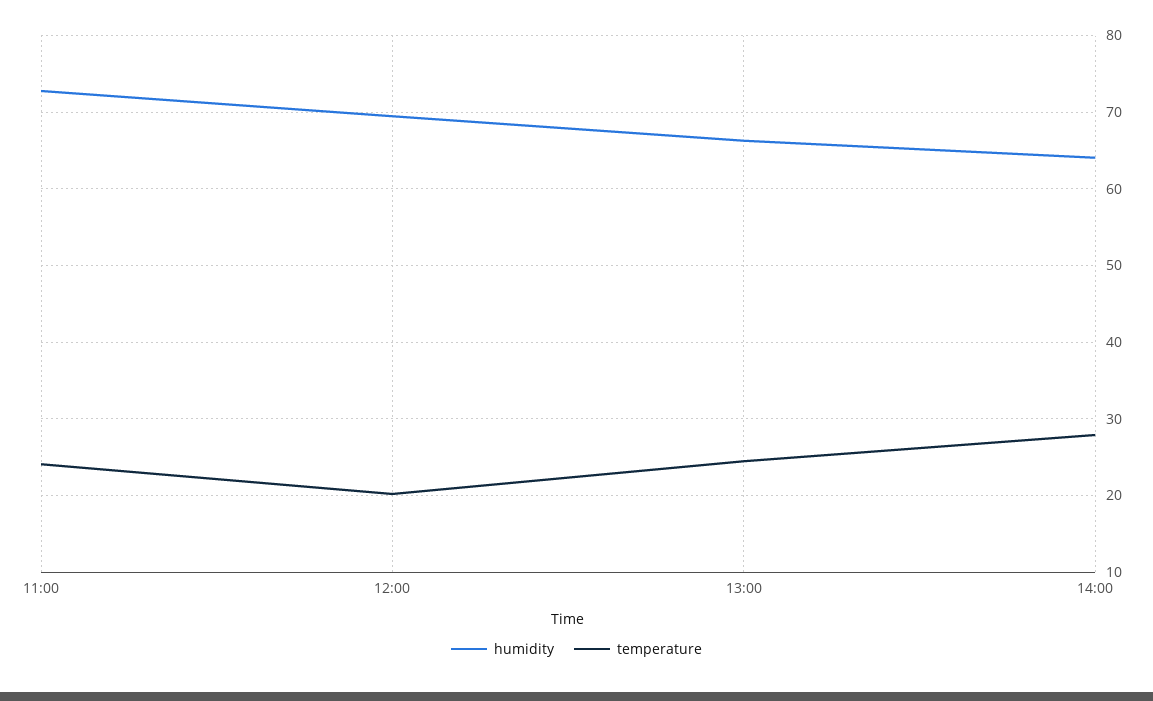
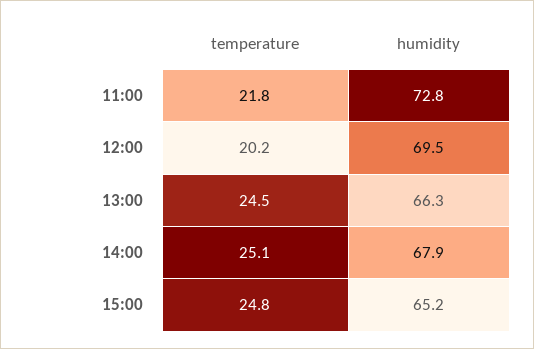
temperature, 11:00: 24 -> 21.8
humidity, 14:00: 64 -> 67.9
temperature, 14:00: 28 -> 25.1
temperature, 15:00: none -> 24.8
humidity, 15:00: none -> 65.2

